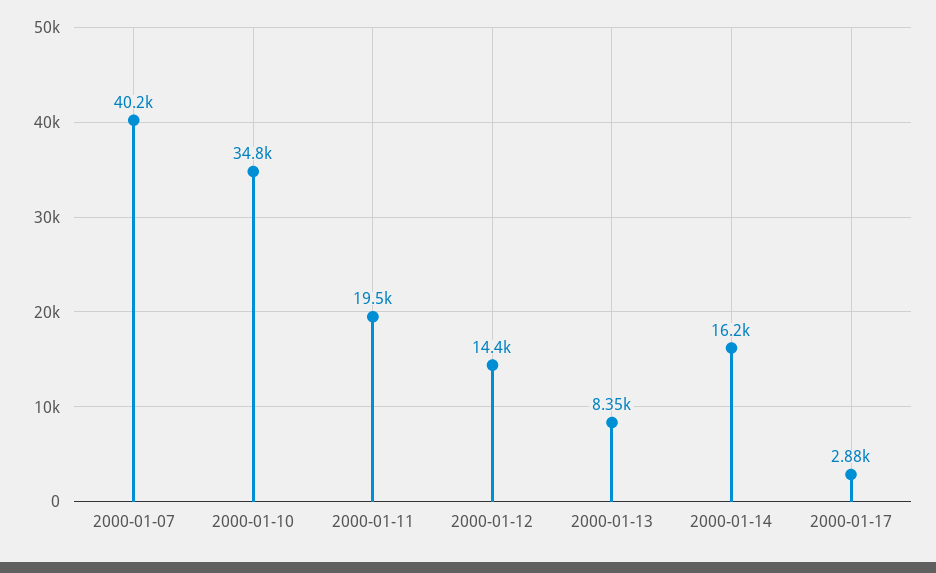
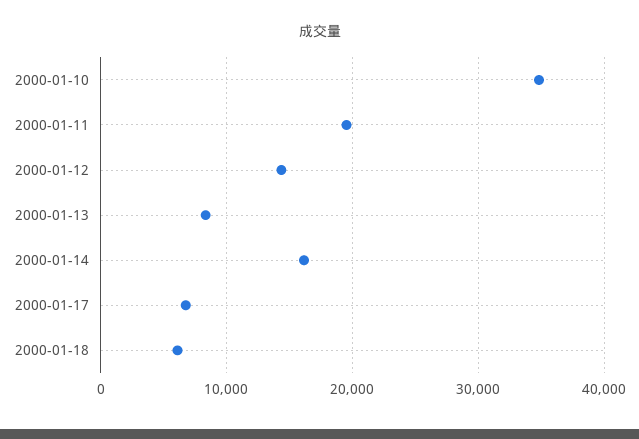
2000-01-07: 40200 -> none
2000-01-17: 2880 -> 7000
2000-01-18: none -> 6000

